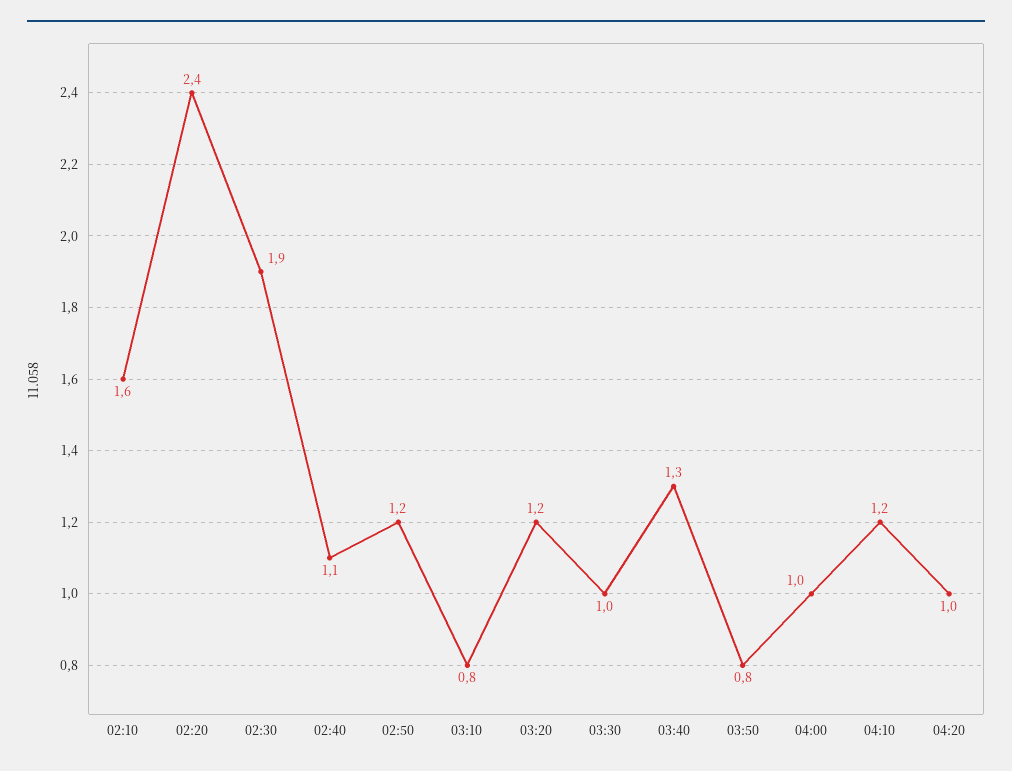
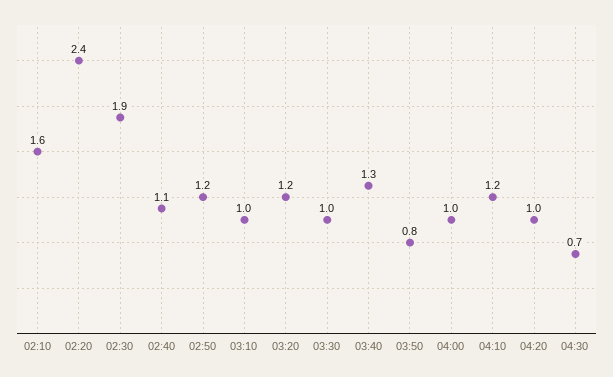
03:10: 0.8 -> 1
04:30: none -> 0.7

